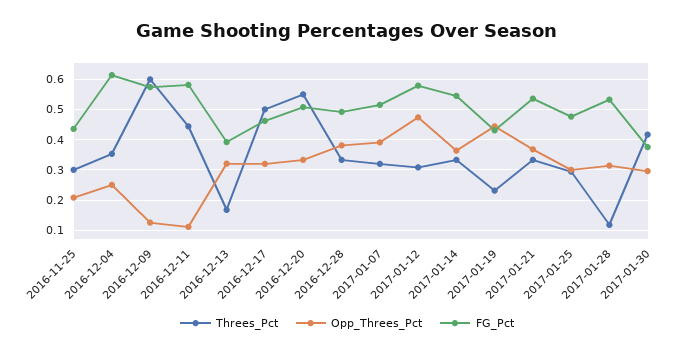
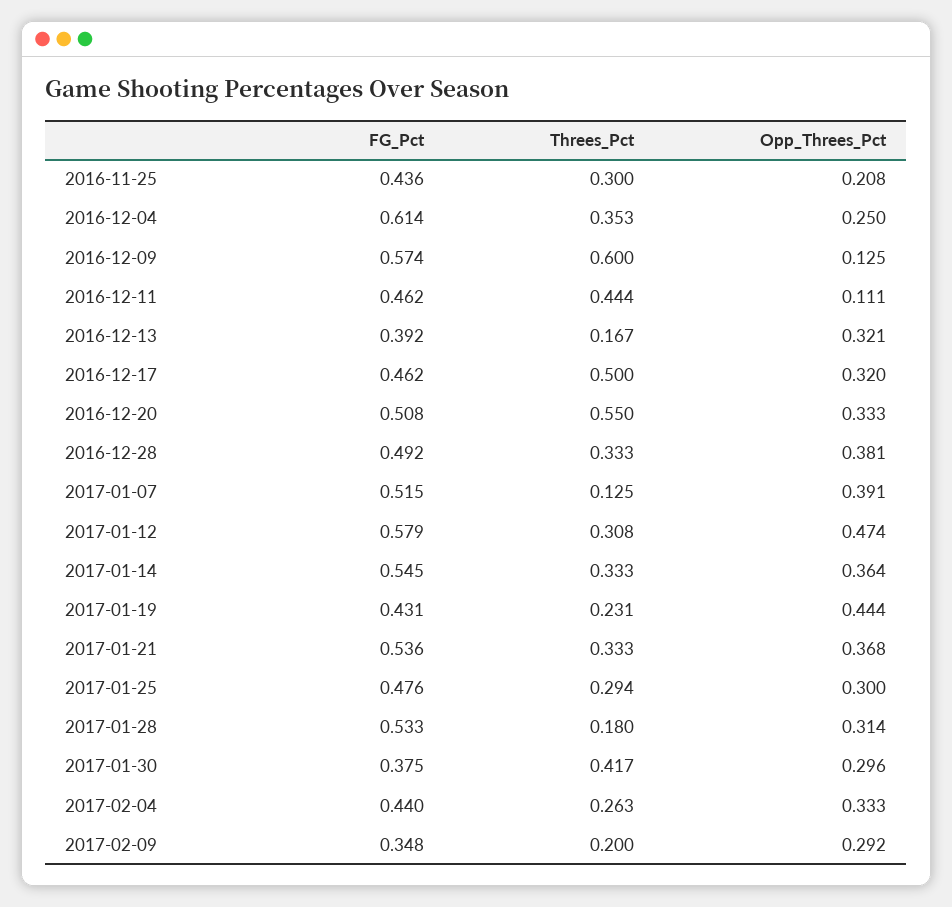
FG_Pct, 2016-12-11: 0.58 -> 0.462
Threes_Pct, 2017-01-07: 0.32 -> 0.125
Threes_Pct, 2017-01-28: 0.12 -> 0.18
FG_Pct, 2017-02-04: none -> 0.44
Threes_Pct, 2017-02-04: none -> 0.263
Opp_Threes_Pct, 2017-02-04: none -> 0.333
FG_Pct, 2017-02-09: none -> 0.348
Threes_Pct, 2017-02-09: none -> 0.2
Opp_Threes_Pct, 2017-02-09: none -> 0.292

